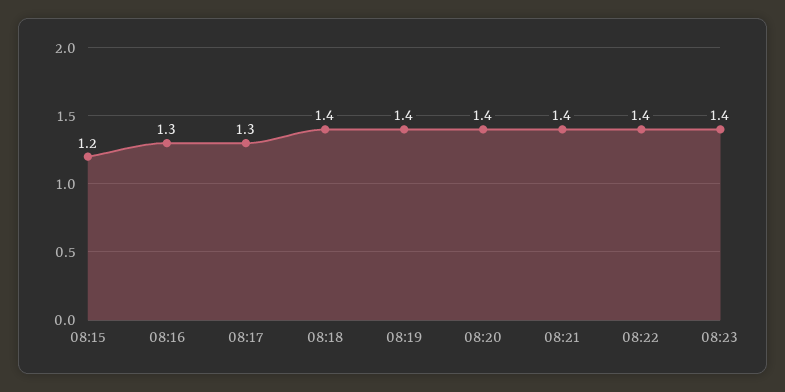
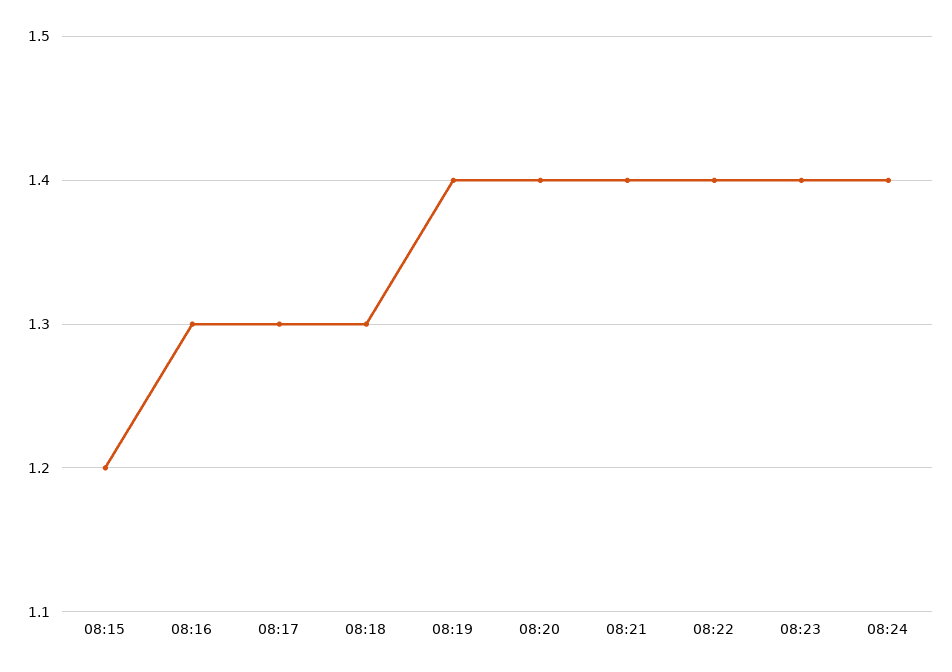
08:18: 1.4 -> 1.3
08:24: none -> 1.4

